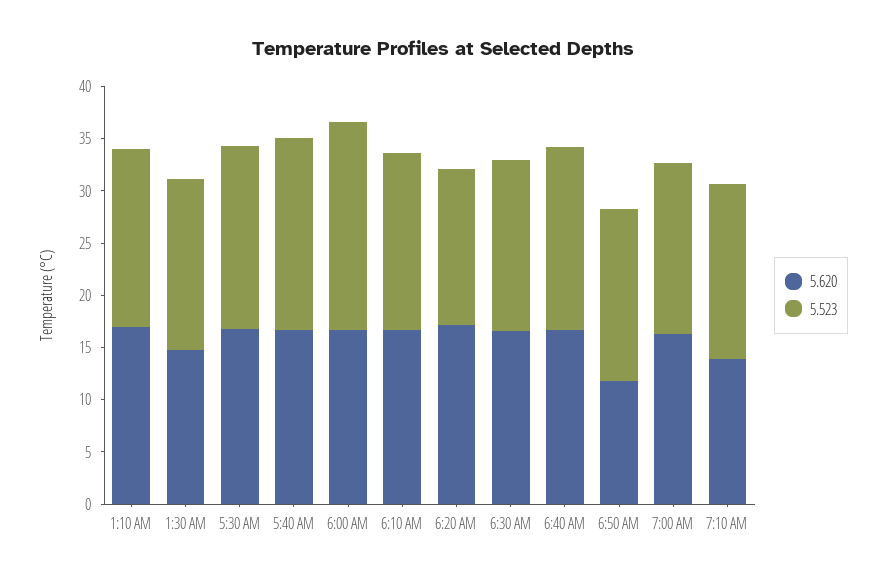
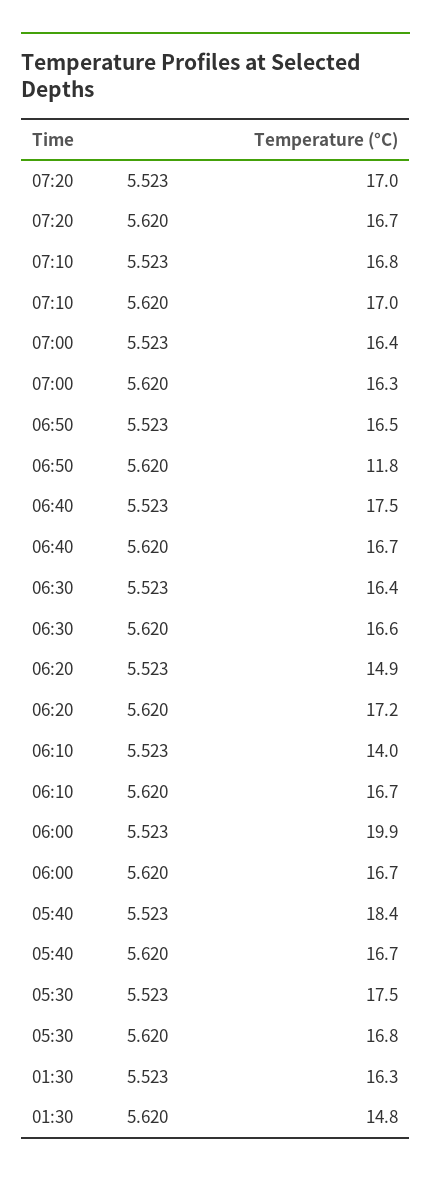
5.620, 1:10 AM: 17 -> none
5.523, 1:10 AM: 17 -> none
5.523, 6:10 AM: 17 -> 14
5.620, 7:10 AM: 14 -> 17
5.523, 07:20: none -> 17
5.620, 07:20: none -> 16.7

